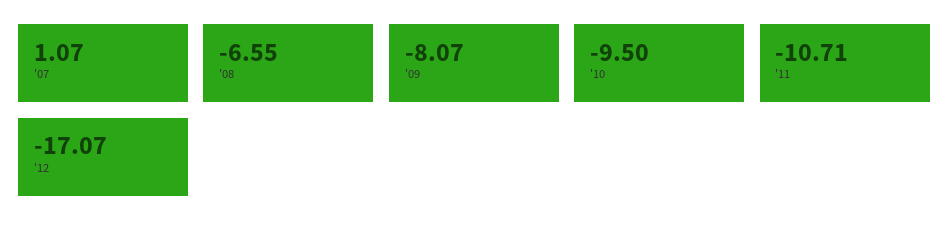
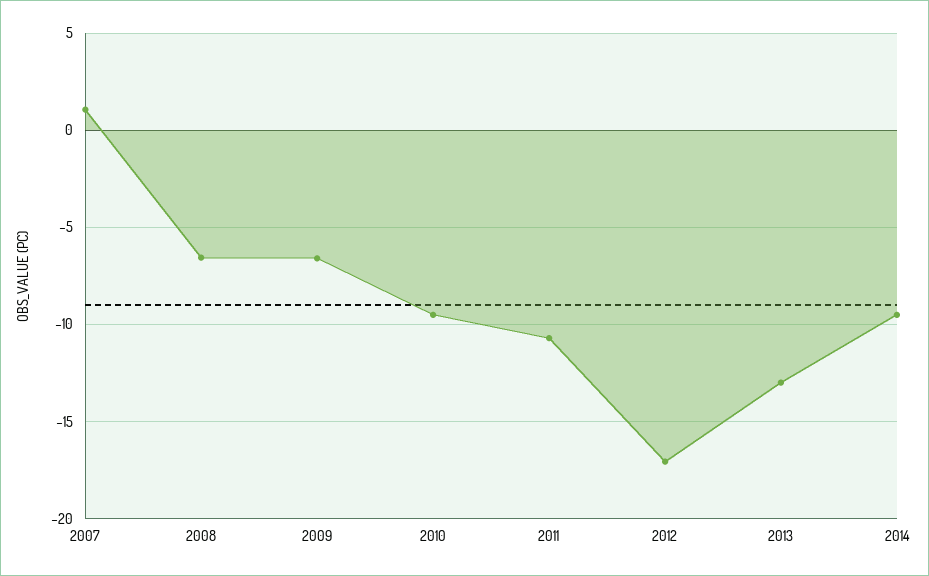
'09: -8.07 -> -6.5
2013: none -> -13
2014: none -> -9.5

